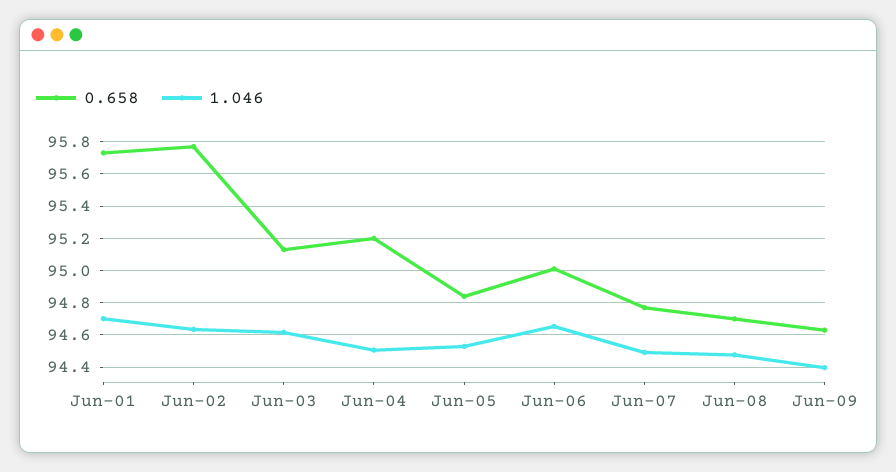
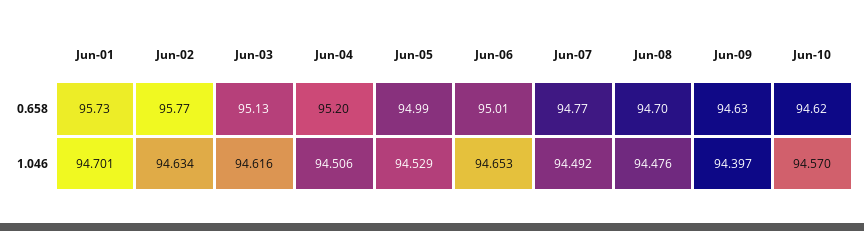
0.658, Jun-05: 94.85 -> 94.99
0.658, Jun-10: none -> 94.62
1.046, Jun-10: none -> 94.57

